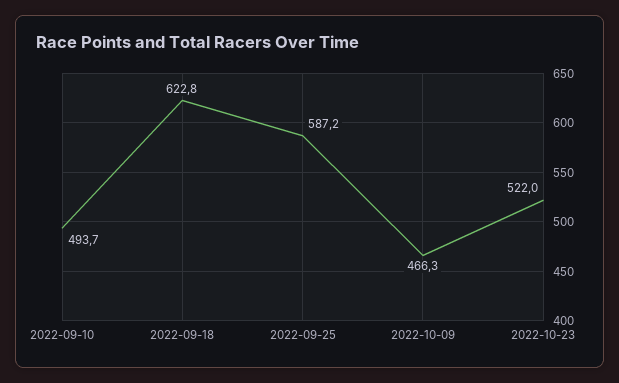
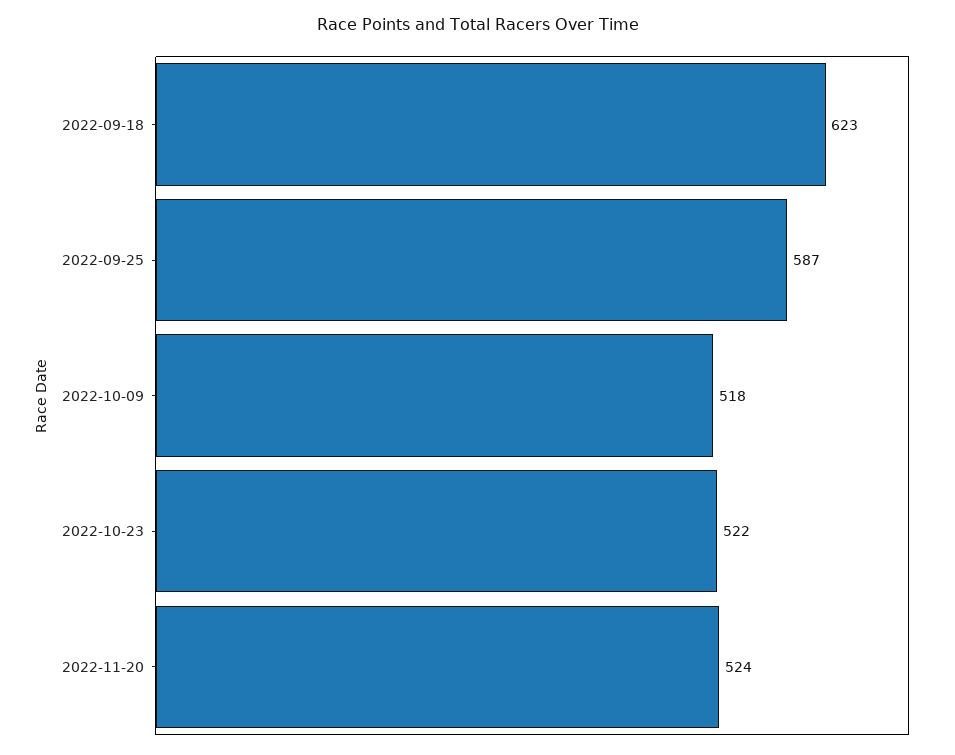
2022-09-10: 493.7 -> none
2022-10-09: 466.3 -> 518
2022-11-20: none -> 524

